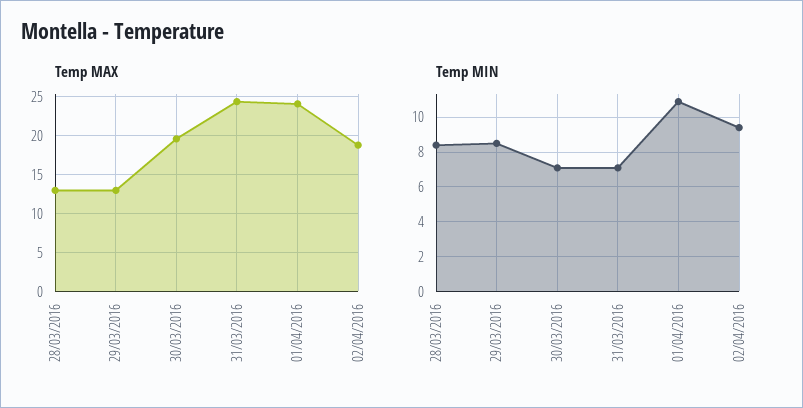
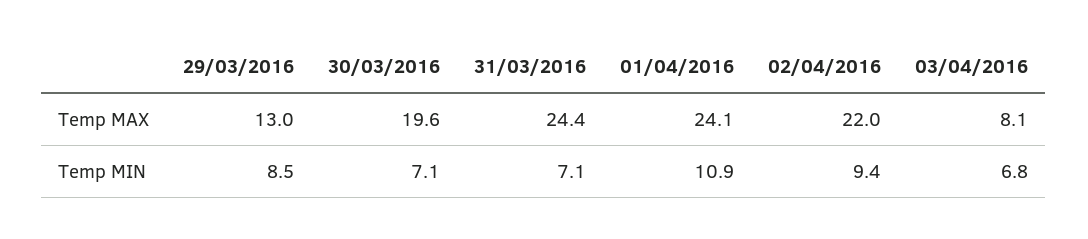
Temp MAX, 28/03/2016: 13 -> none
Temp MAX, 02/04/2016: 19 -> 22
Temp MIN, 28/03/2016: 8.5 -> none
Temp MAX, 03/04/2016: none -> 8.1
Temp MIN, 03/04/2016: none -> 6.8

